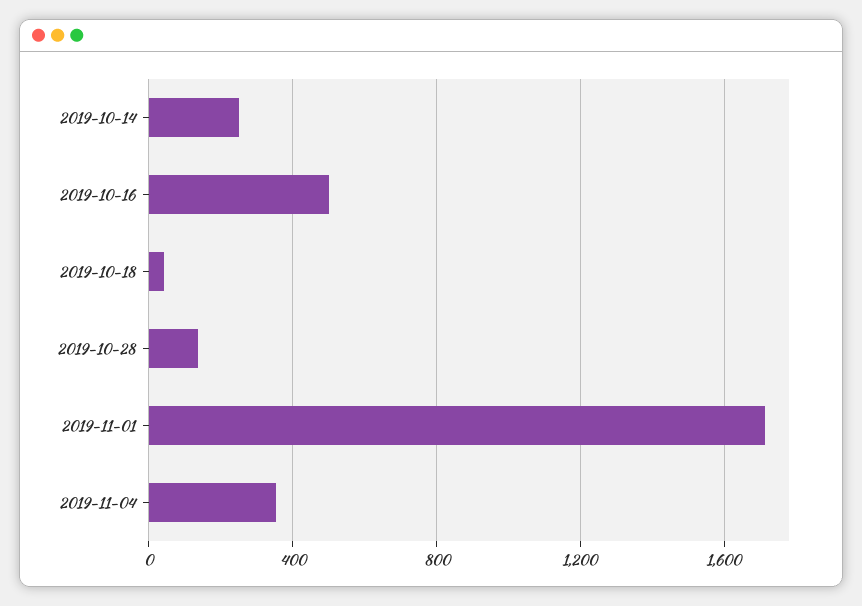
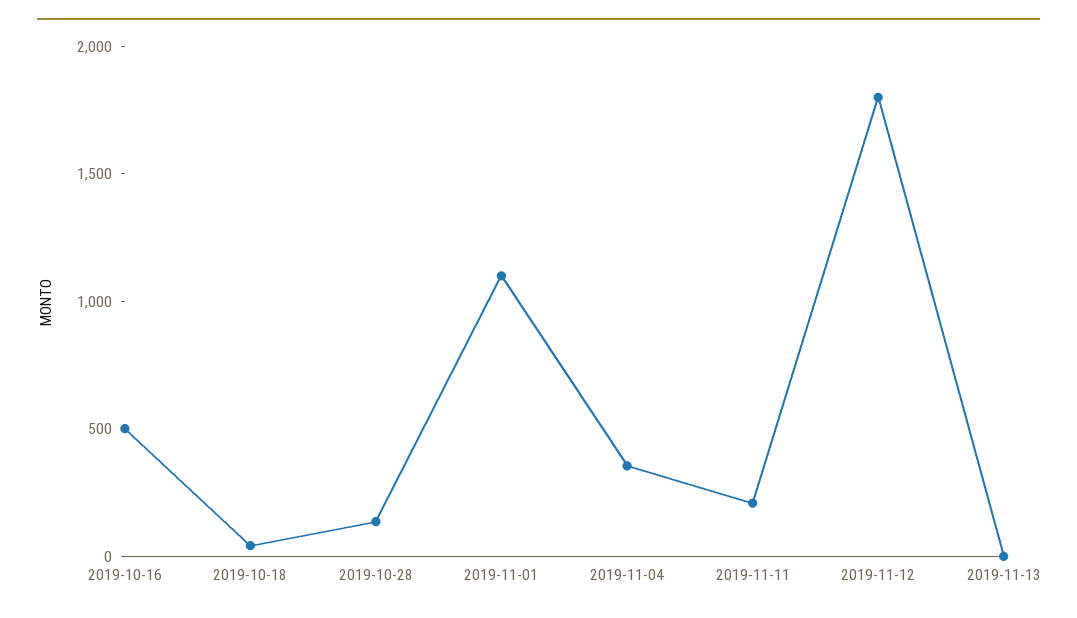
2019-10-14: 250 -> none
2019-11-01: 1700 -> 1100
2019-11-11: none -> 200
2019-11-12: none -> 1800
2019-11-13: none -> 0

